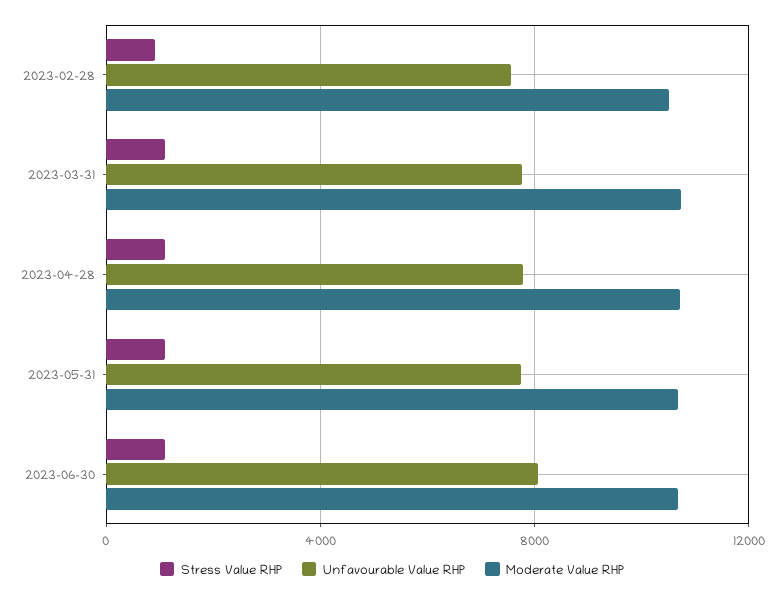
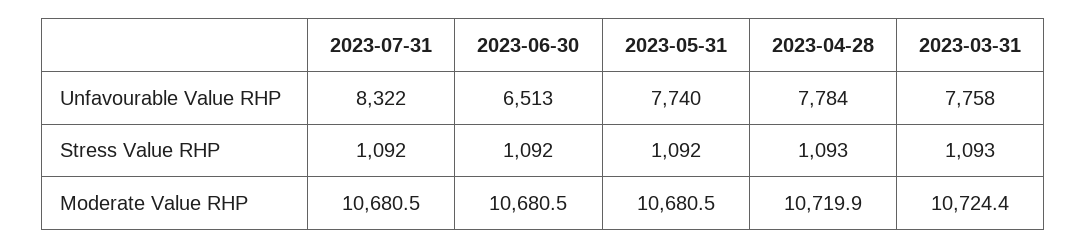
Stress Value RHP, 2023-02-28: 1000 -> none
Unfavourable Value RHP, 2023-02-28: 7500 -> none
Moderate Value RHP, 2023-02-28: 10500 -> none
Unfavourable Value RHP, 2023-06-30: 8000 -> 6513
Unfavourable Value RHP, 2023-07-31: none -> 8322
Stress Value RHP, 2023-07-31: none -> 1092
Moderate Value RHP, 2023-07-31: none -> 10680.5

